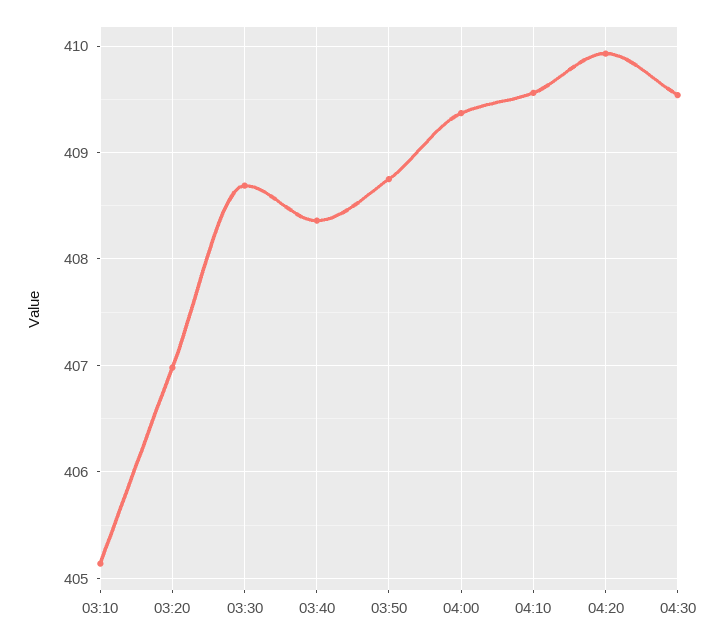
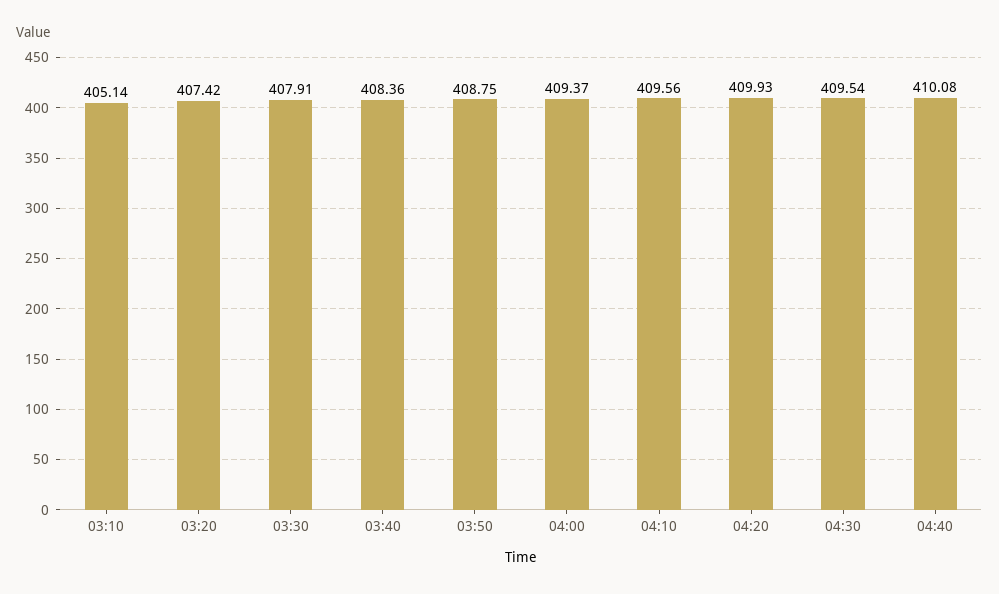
03:20: 407 -> 407.42
03:30: 408.7 -> 407.91
04:40: none -> 410.08

